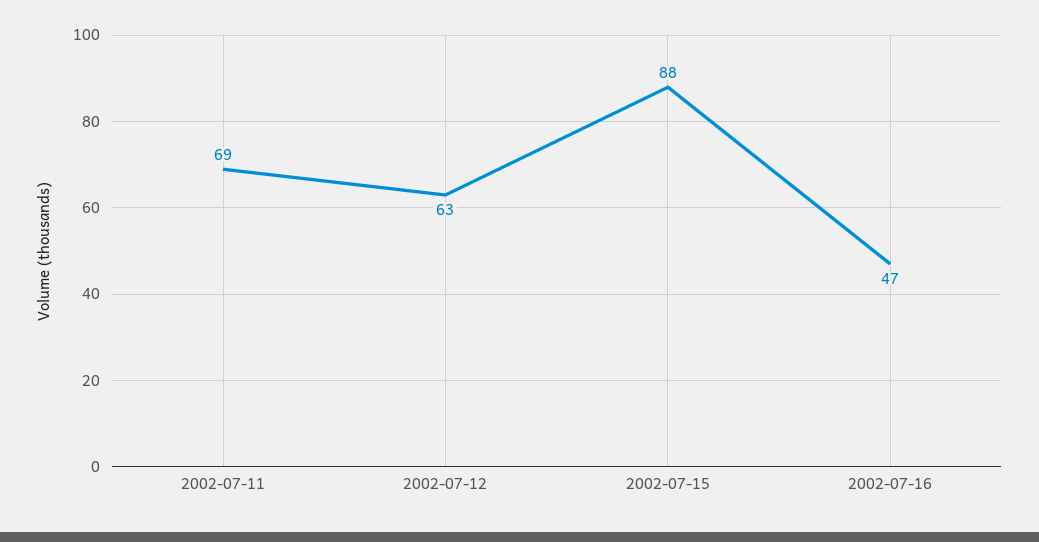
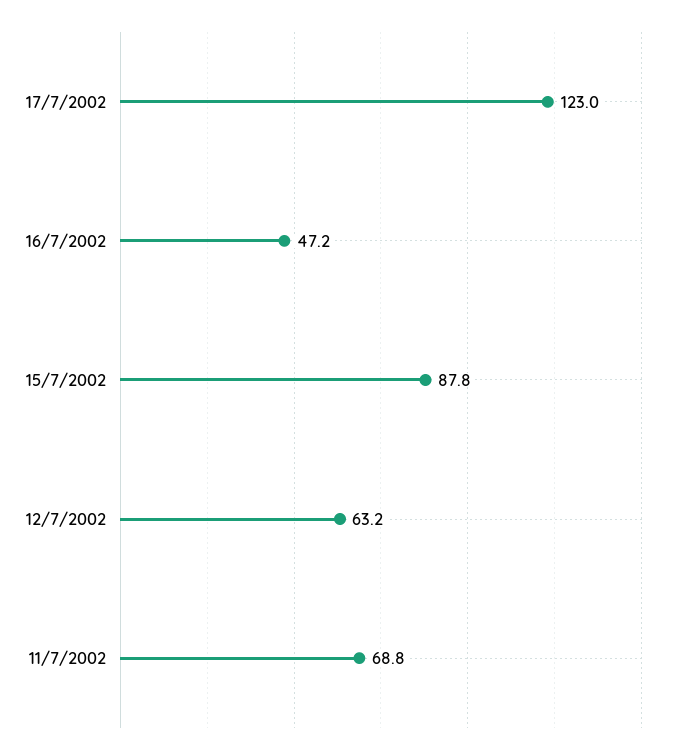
17/7/2002: none -> 123

